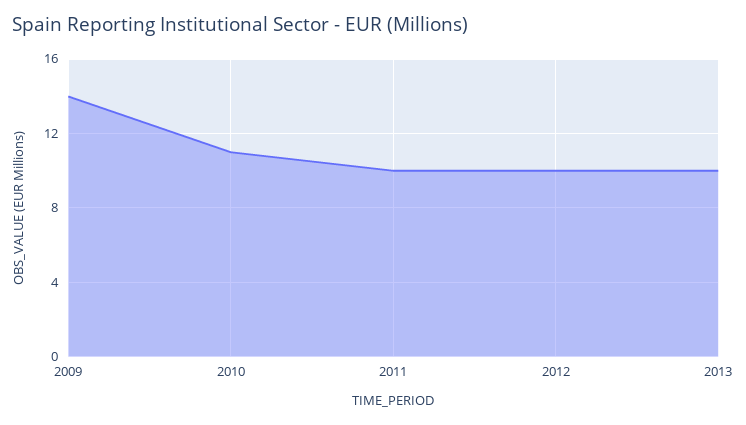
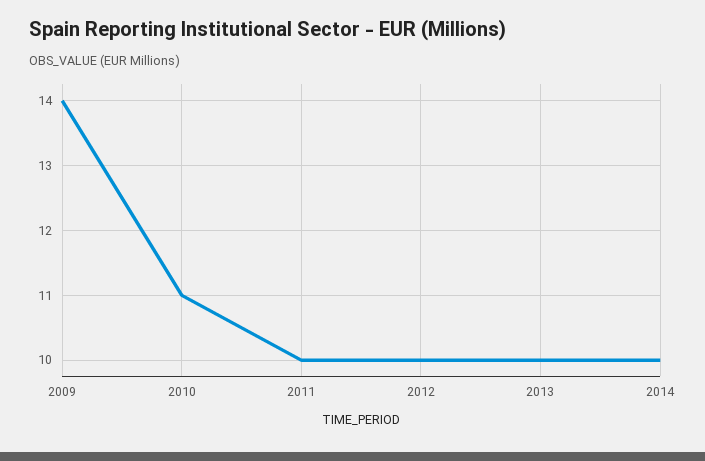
2014: none -> 10

